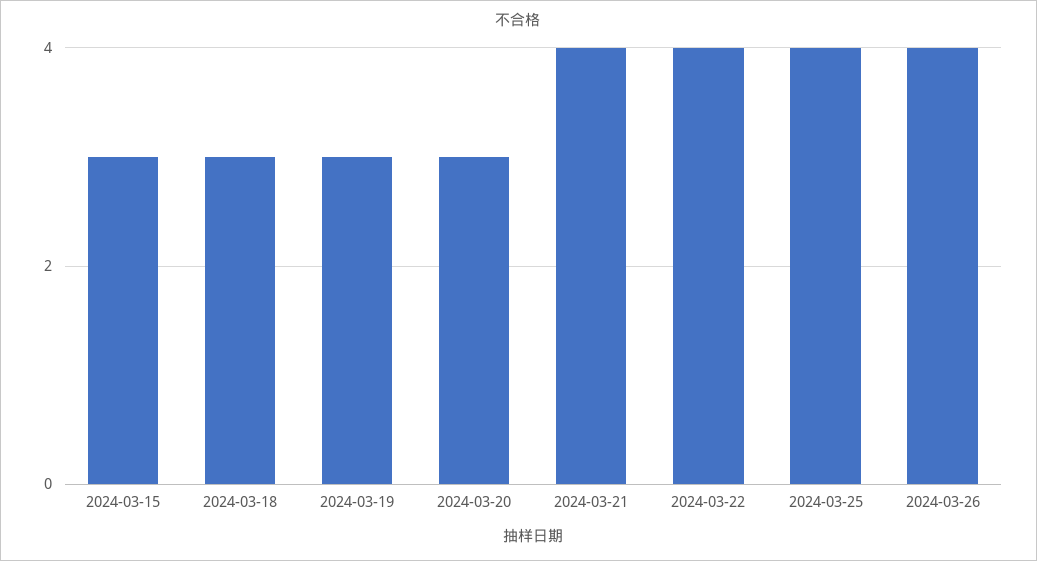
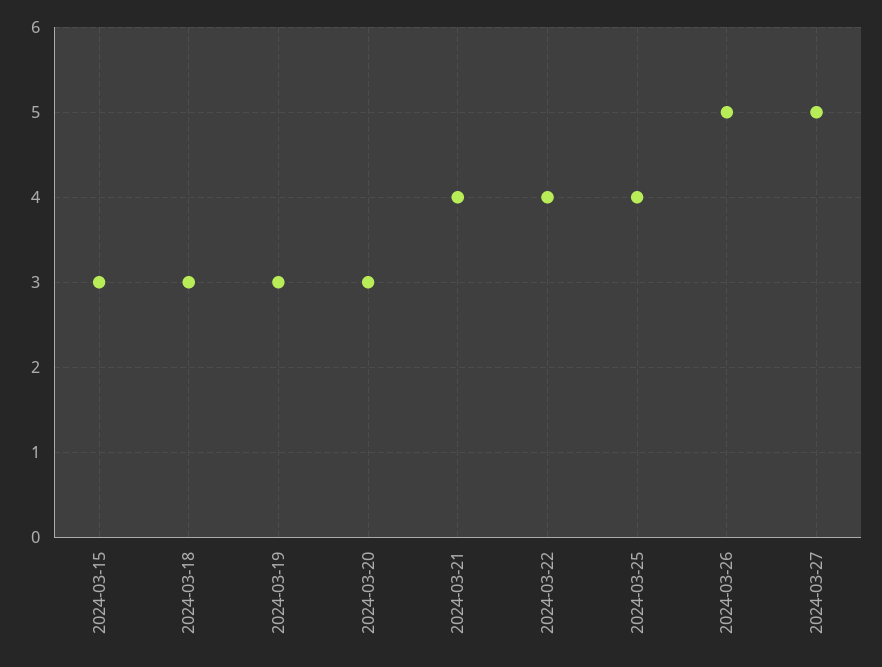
2024-03-26: 4 -> 5
2024-03-27: none -> 5

